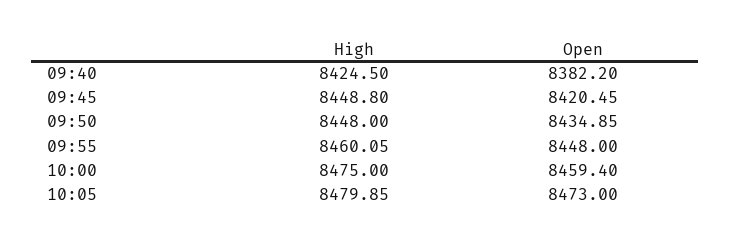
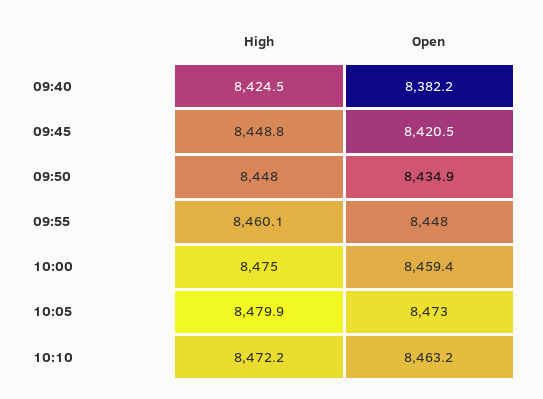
High, 10:10: none -> 8472.2
Open, 10:10: none -> 8463.2

